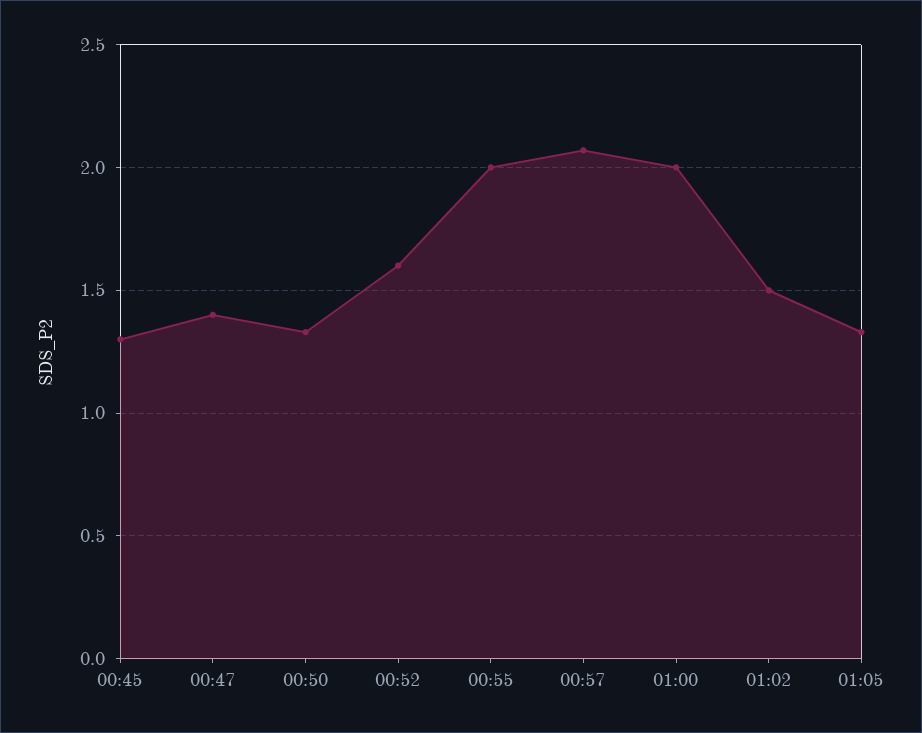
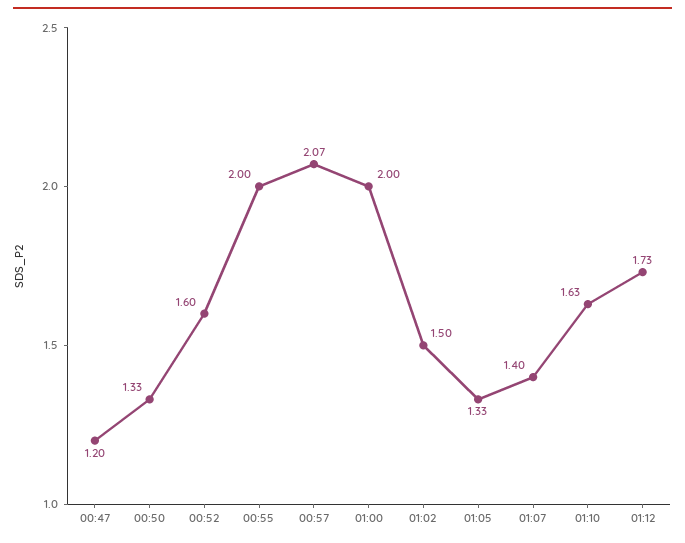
00:45: 1.3 -> none
00:47: 1.4 -> 1.2
01:07: none -> 1.4
01:10: none -> 1.63
01:12: none -> 1.73

